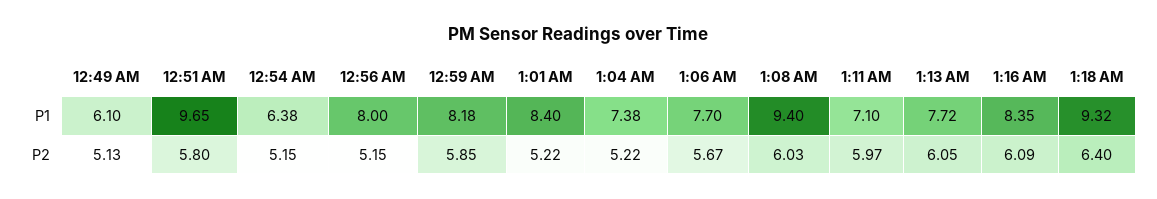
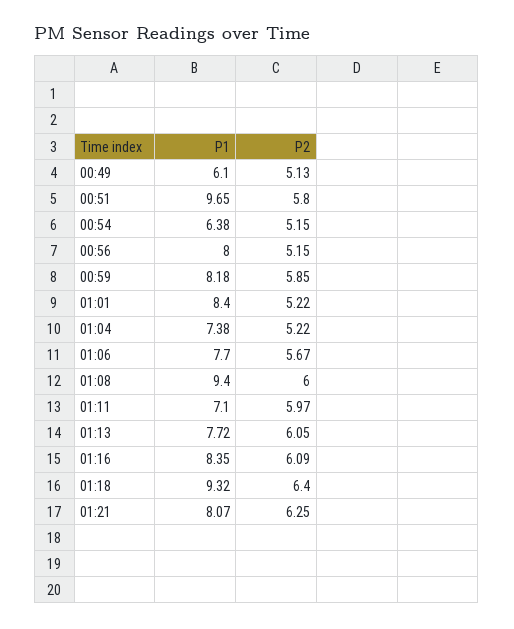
1:08 AM, P2: 6.03 -> 6
01:21, P1: none -> 8.07
01:21, P2: none -> 6.25

